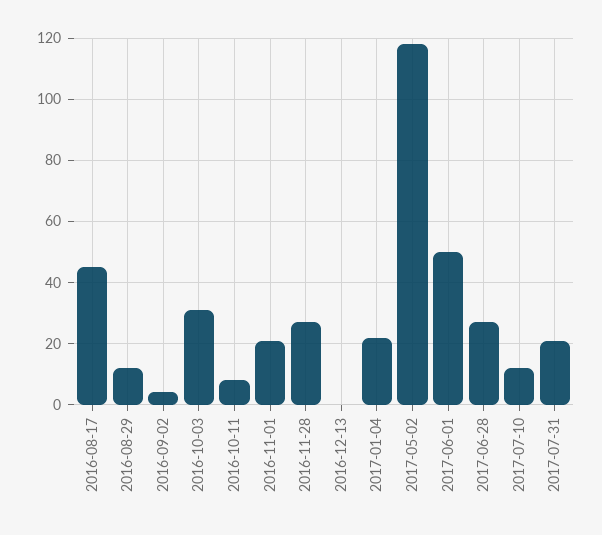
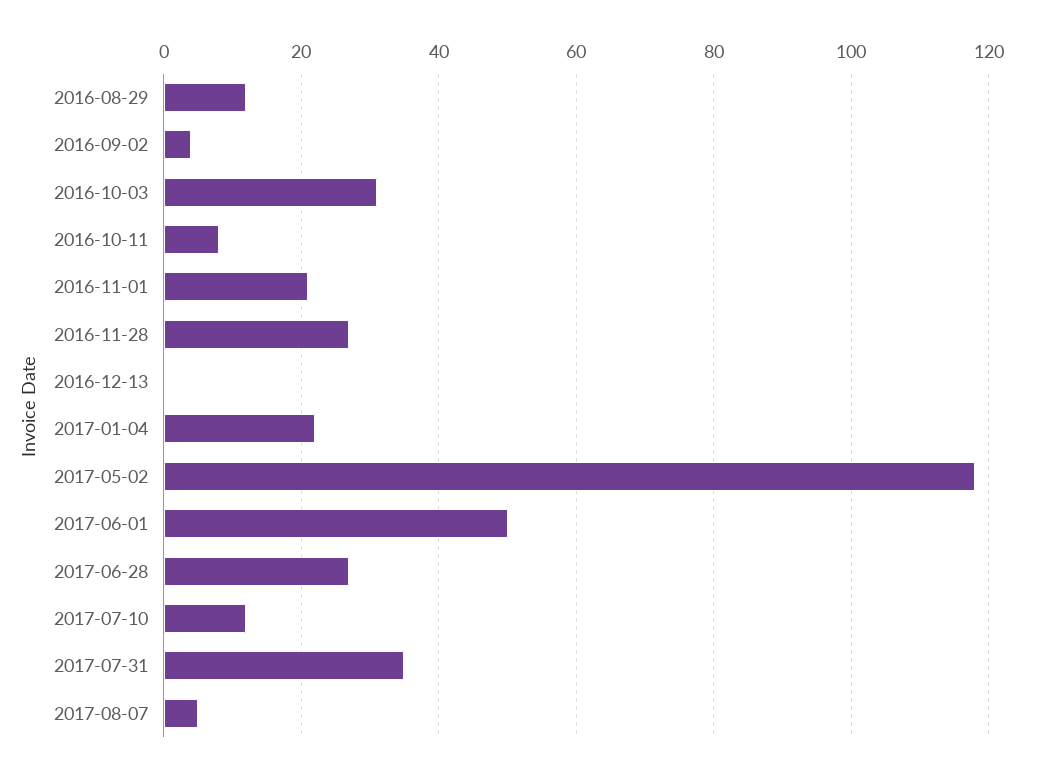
2016-08-17: 45 -> none
2017-07-31: 20 -> 35
2017-08-07: none -> 5

